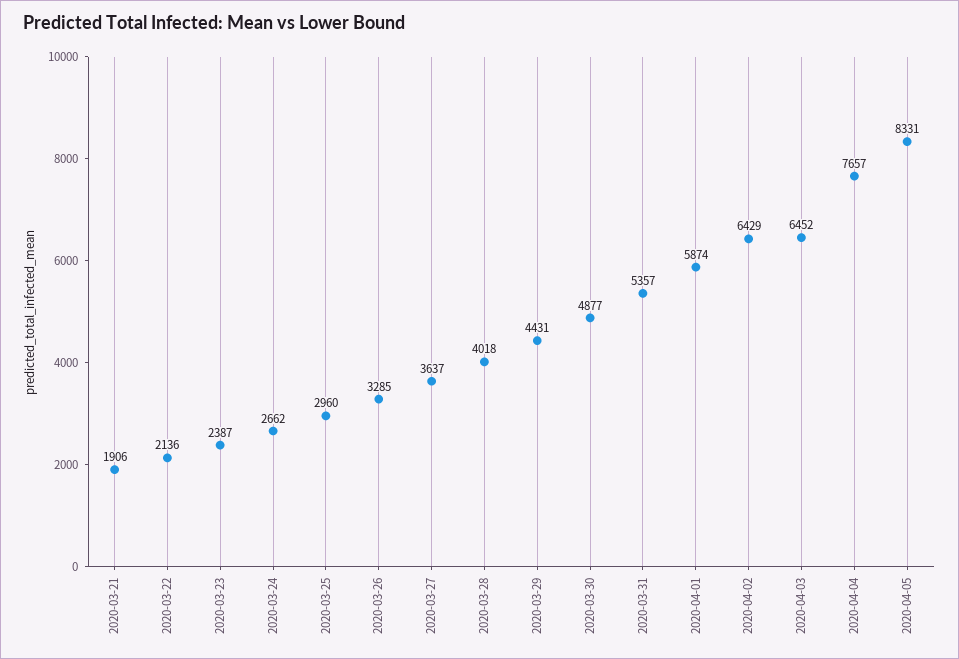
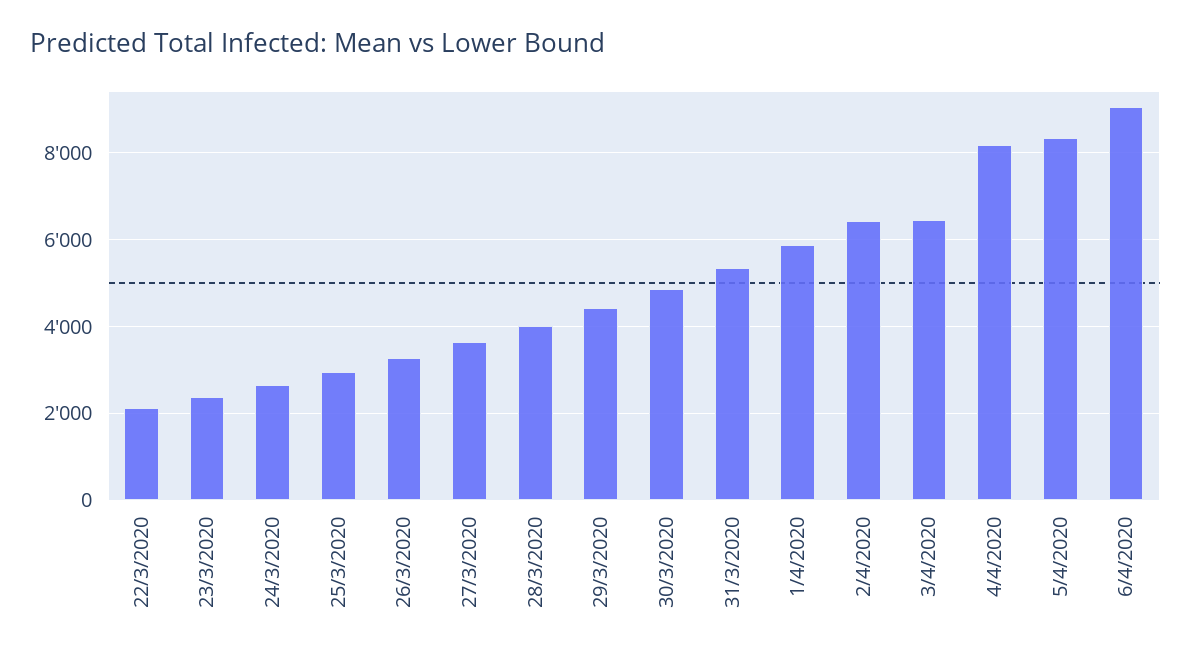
2020-03-21: 1906 -> none
2020-04-04: 7657 -> 8200
6/4/2020: none -> 9000

